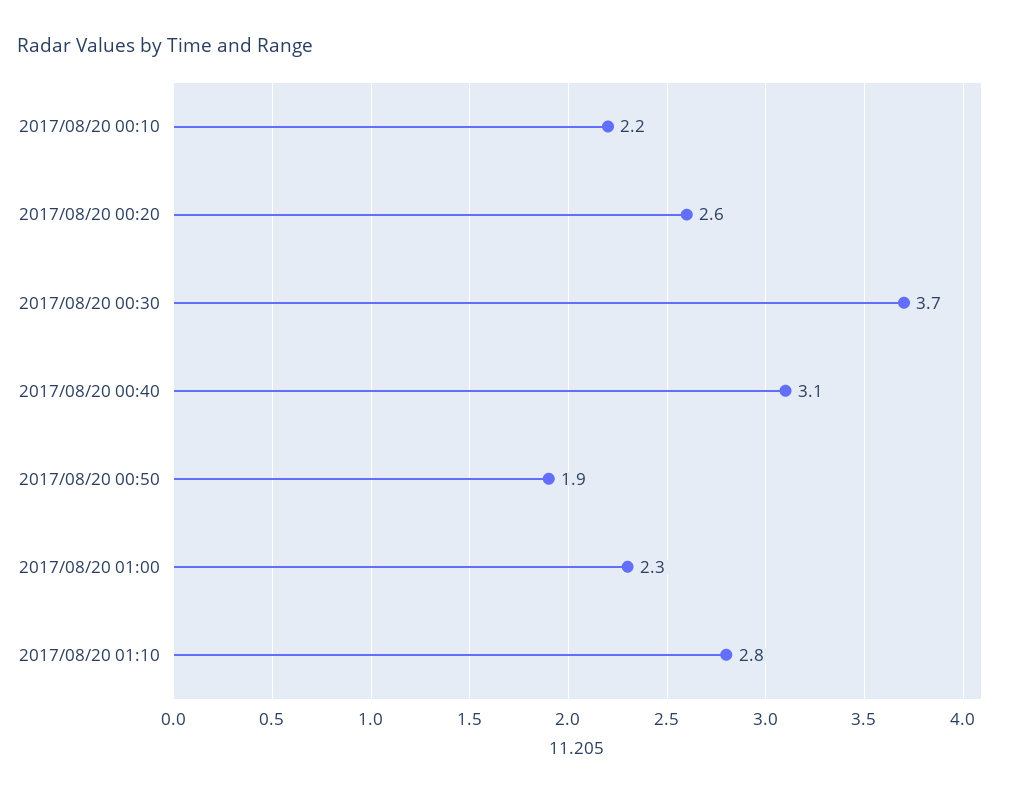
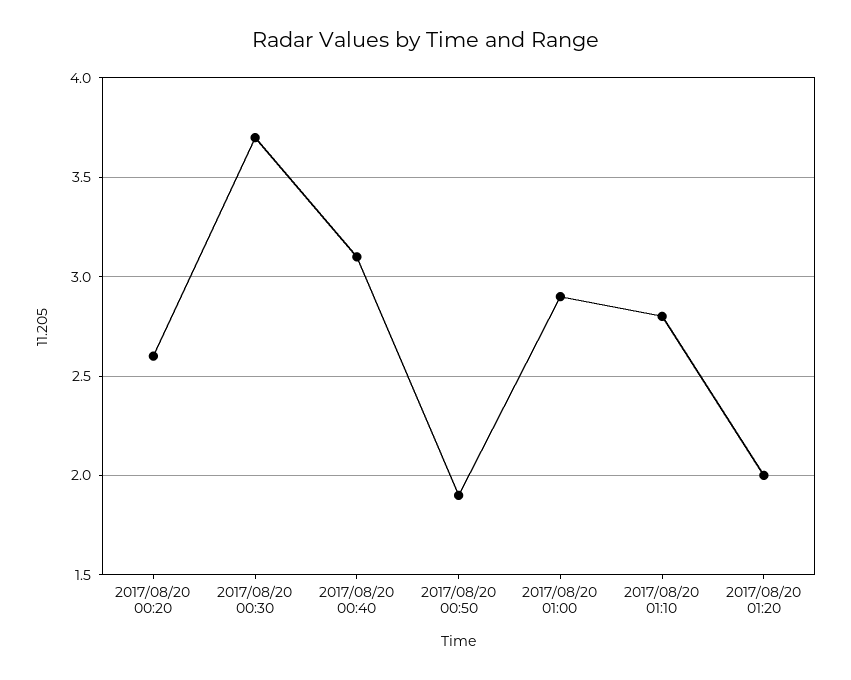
2017/08/20 00:10: 2.2 -> none
2017/08/20 01:00: 2.3 -> 2.9
2017/08/20 01:20: none -> 2

